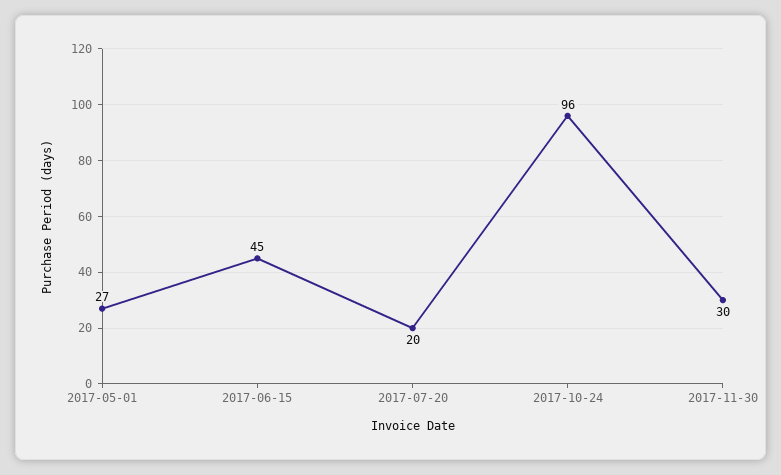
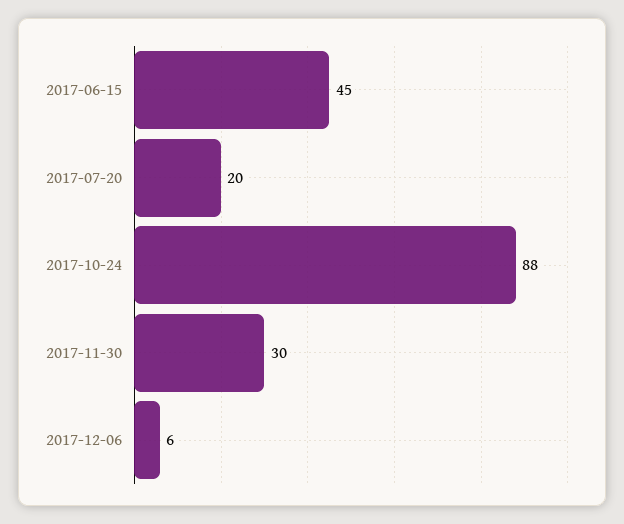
2017-05-01: 27 -> none
2017-10-24: 96 -> 88
2017-12-06: none -> 6

